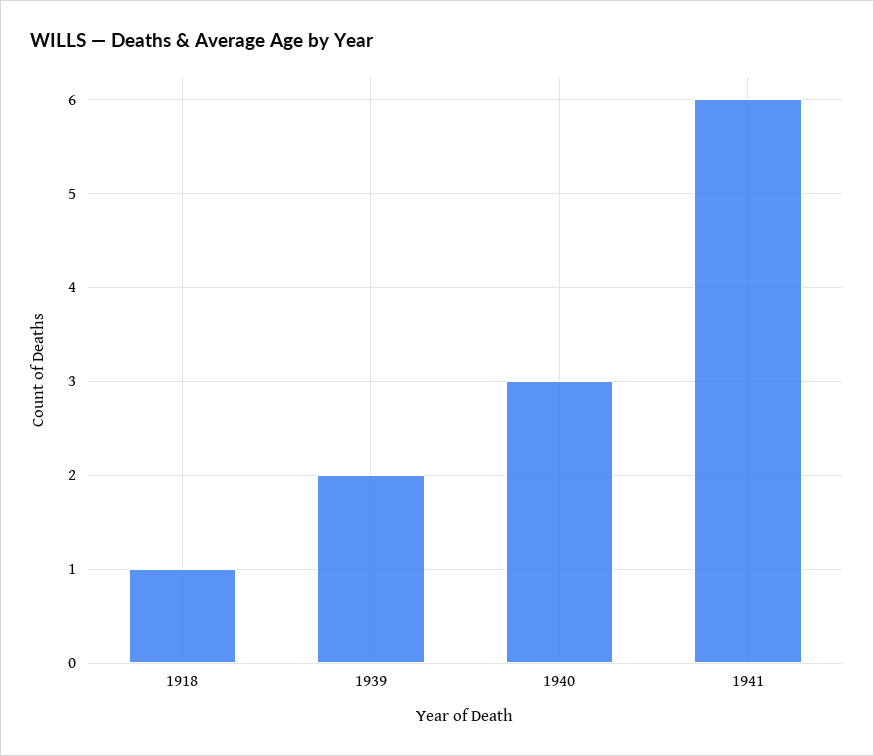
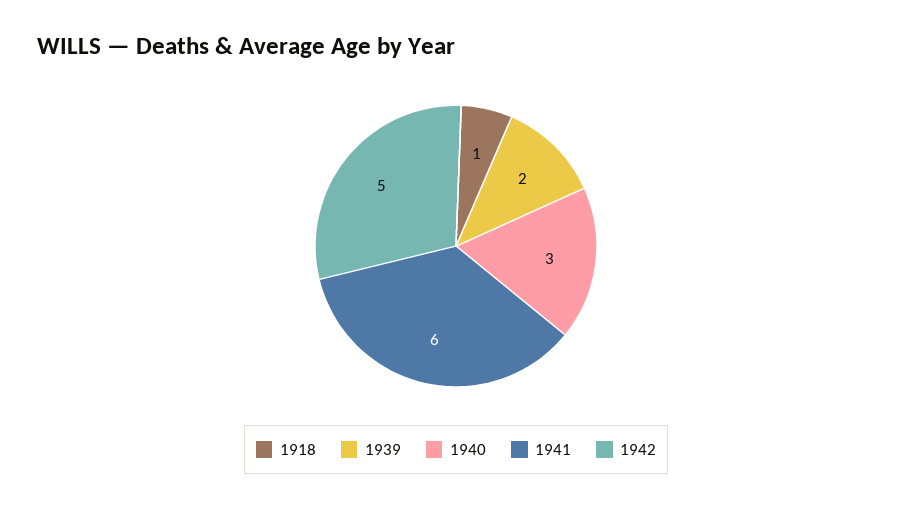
1942: none -> 5

